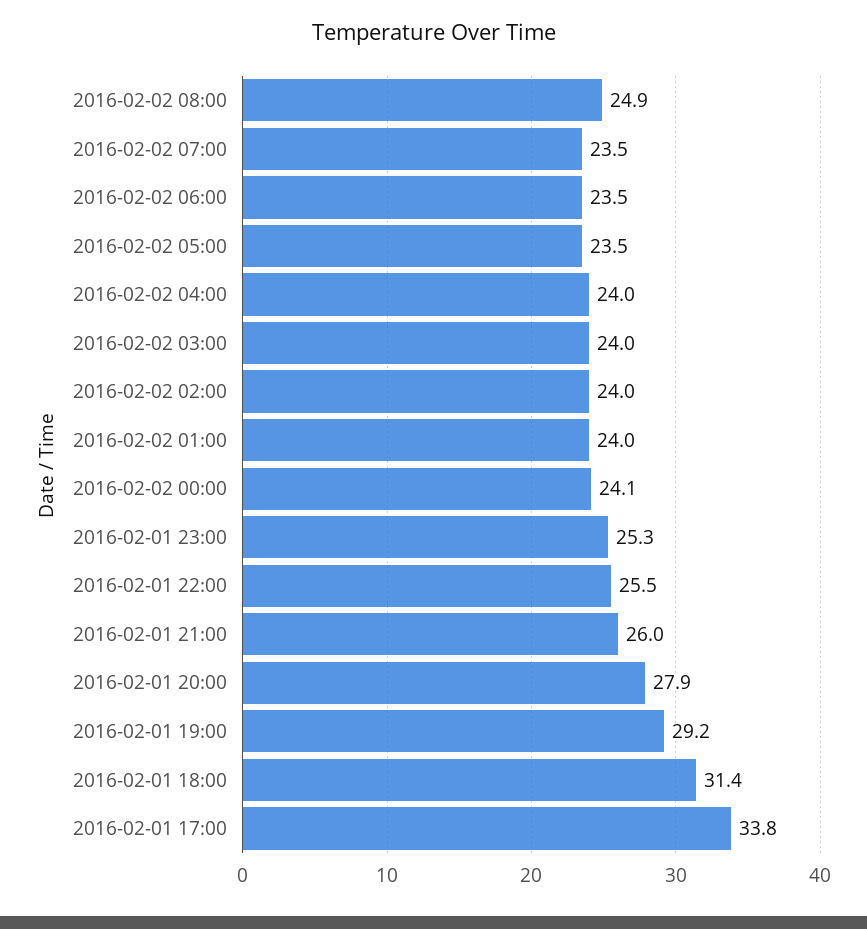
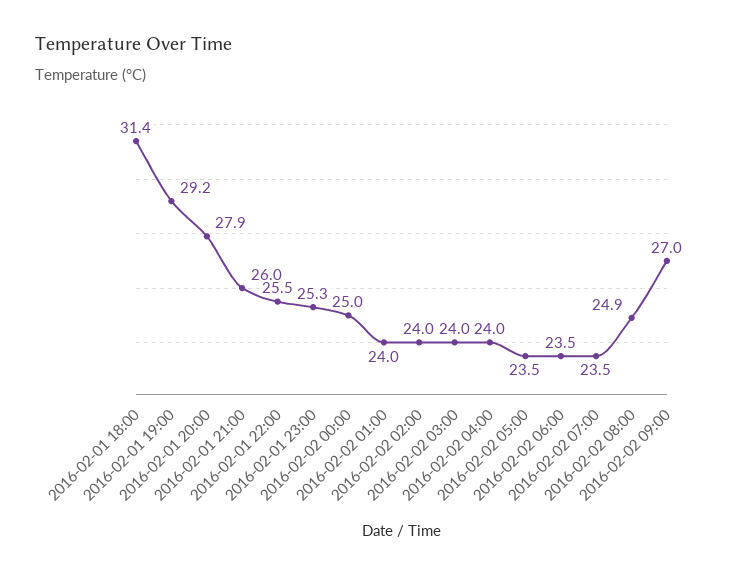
2016-02-02 00:00: 24.1 -> 25
2016-02-01 17:00: 33.8 -> none
2016-02-02 09:00: none -> 27

